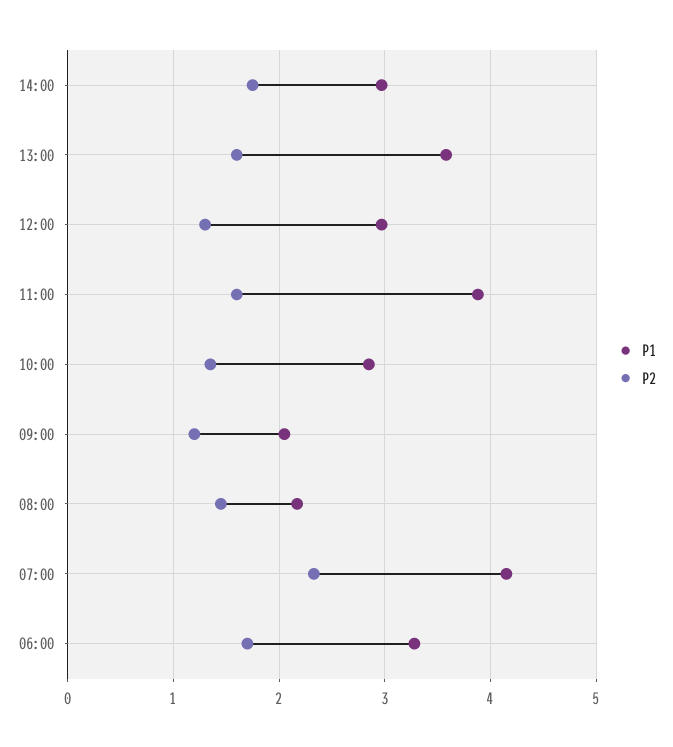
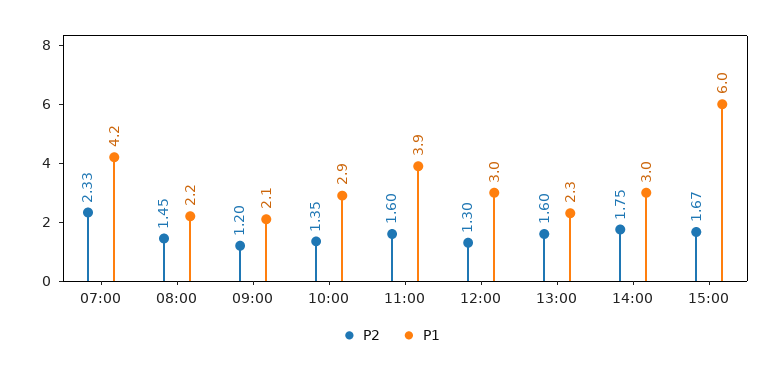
P1, 13:00: 3.6 -> 2.3
P1, 06:00: 3.3 -> none
P2, 06:00: 1.7 -> none
P2, 15:00: none -> 1.67
P1, 15:00: none -> 6

